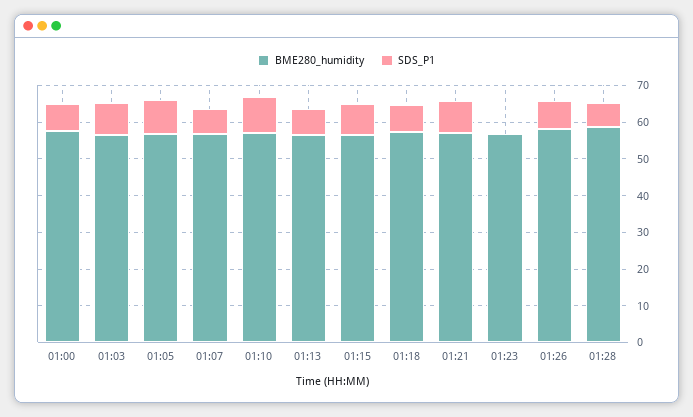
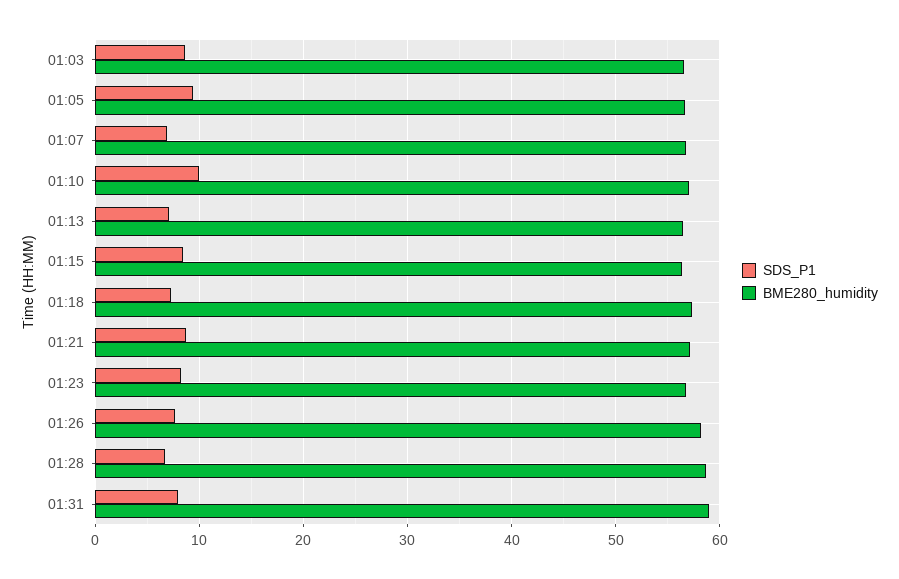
BME280_humidity, 01:00: 57.5 -> none
SDS_P1, 01:00: 7.5 -> none
SDS_P1, 01:23: 0 -> 8
SDS_P1, 01:31: none -> 8
BME280_humidity, 01:31: none -> 59

